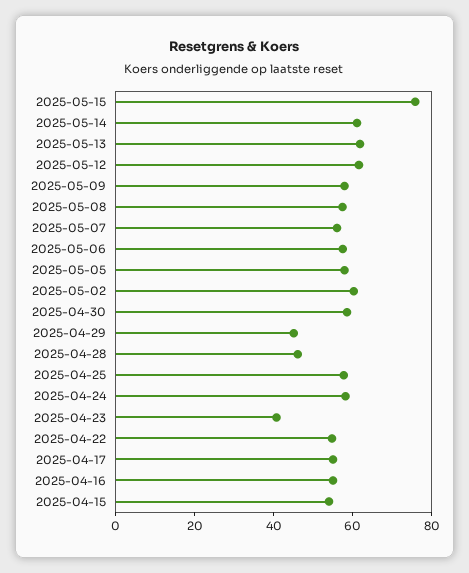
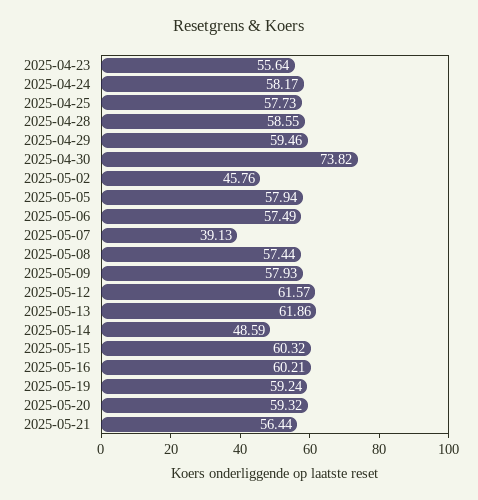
2025-05-15: 75 -> 60.32
2025-05-14: 60 -> 48.59
2025-05-07: 55 -> 39.13
2025-05-02: 60 -> 45.76
2025-04-30: 60 -> 73.82
2025-04-29: 45 -> 59.46
2025-04-28: 45 -> 58.55
2025-04-23: 40 -> 55.64
2025-04-22: 55 -> none
2025-04-17: 55 -> none
2025-04-16: 55 -> none
2025-04-15: 55 -> none
2025-05-16: none -> 60.21
2025-05-19: none -> 59.24
2025-05-20: none -> 59.32
2025-05-21: none -> 56.44

